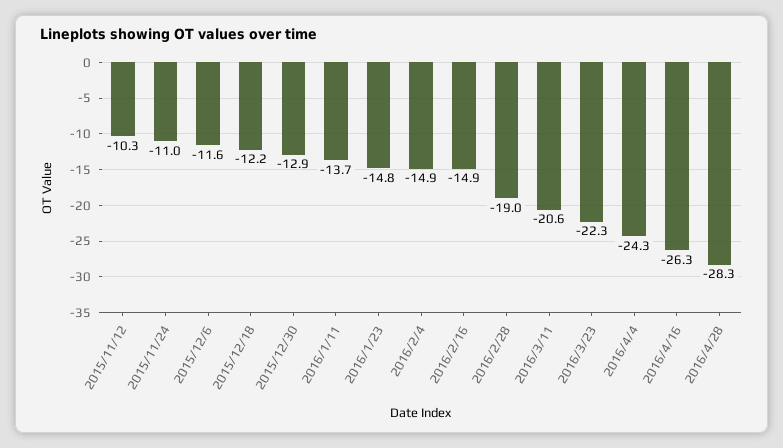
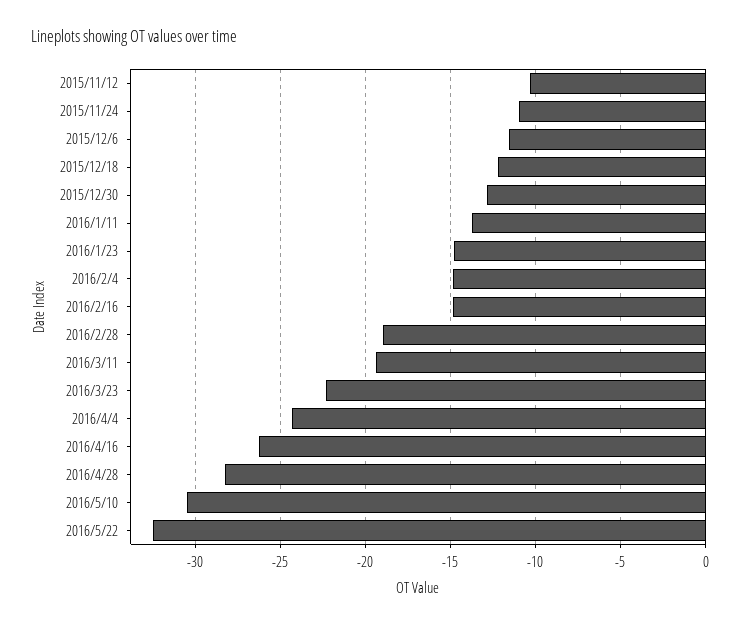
2016/3/11: -20.6 -> -19.5
2016/5/10: none -> -30.5
2016/5/22: none -> -32.5

